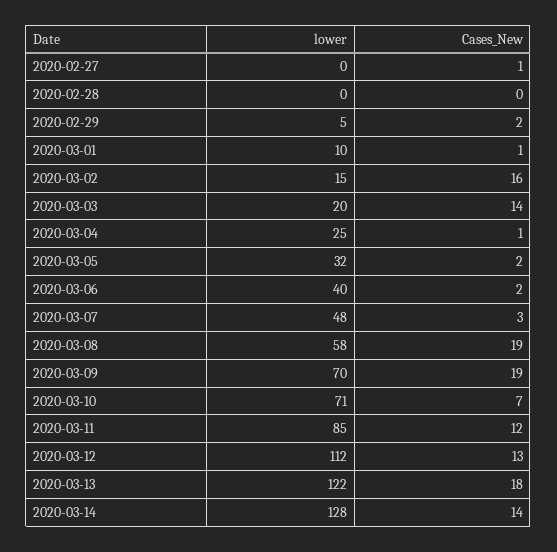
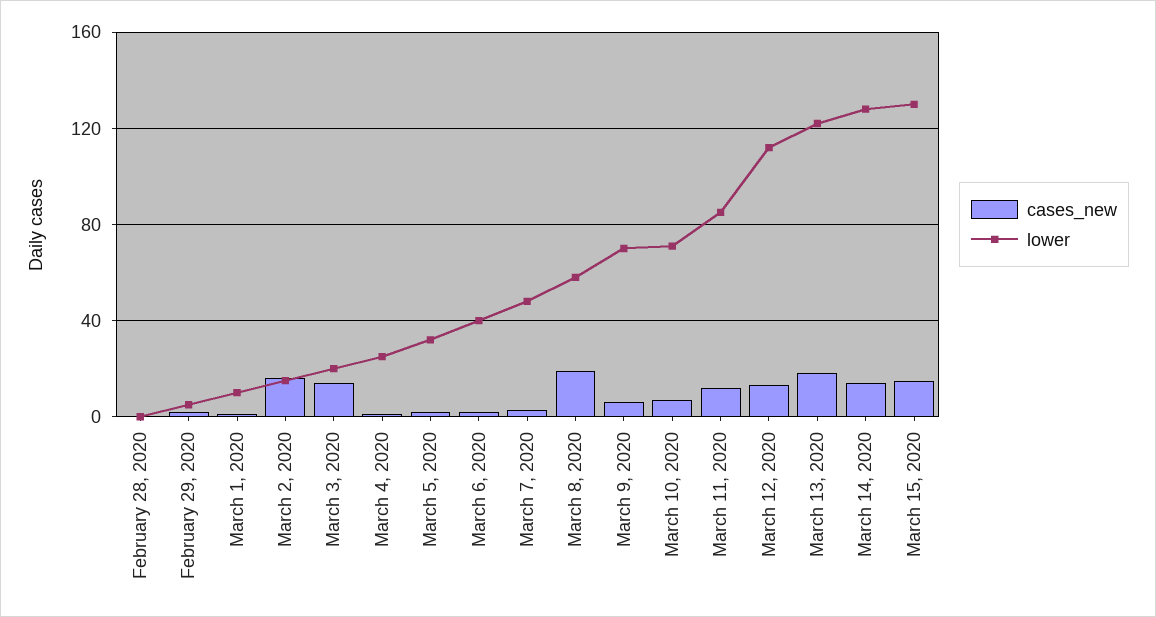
lower, 2020-02-27: 0 -> none
Cases_New, 2020-02-27: 1 -> none
Cases_New, 2020-03-09: 19 -> 5
Cases_New, March 15, 2020: none -> 15
lower, March 15, 2020: none -> 130

